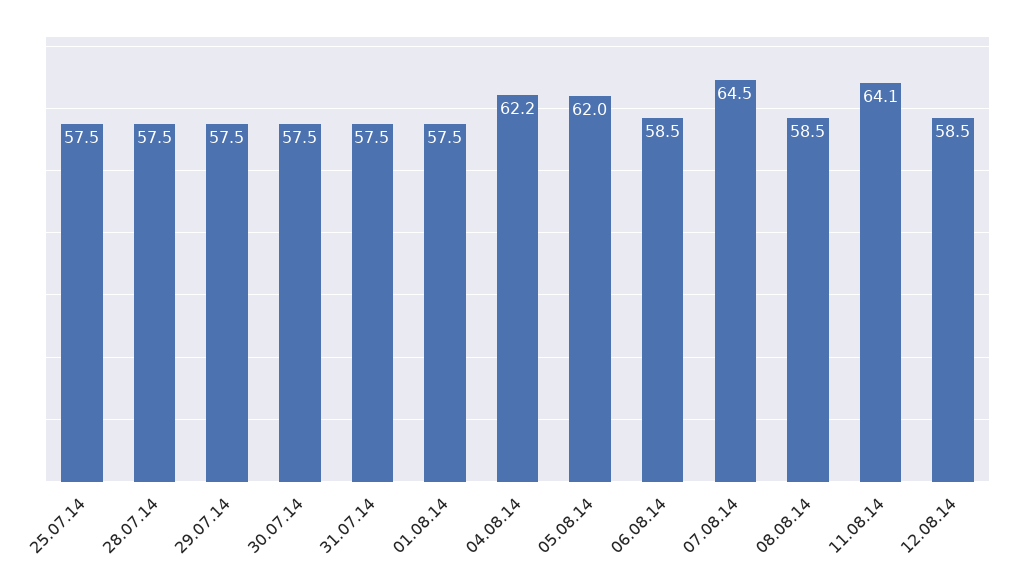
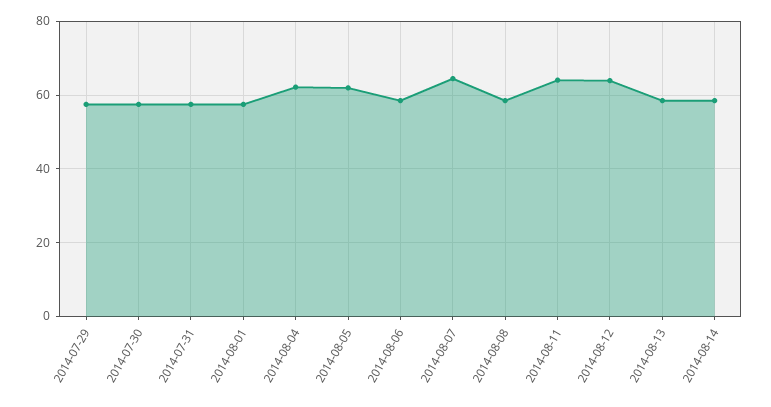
25.07.14: 57.5 -> none
28.07.14: 57.5 -> none
12.08.14: 58.5 -> 64
2014-08-13: none -> 58
2014-08-14: none -> 58

